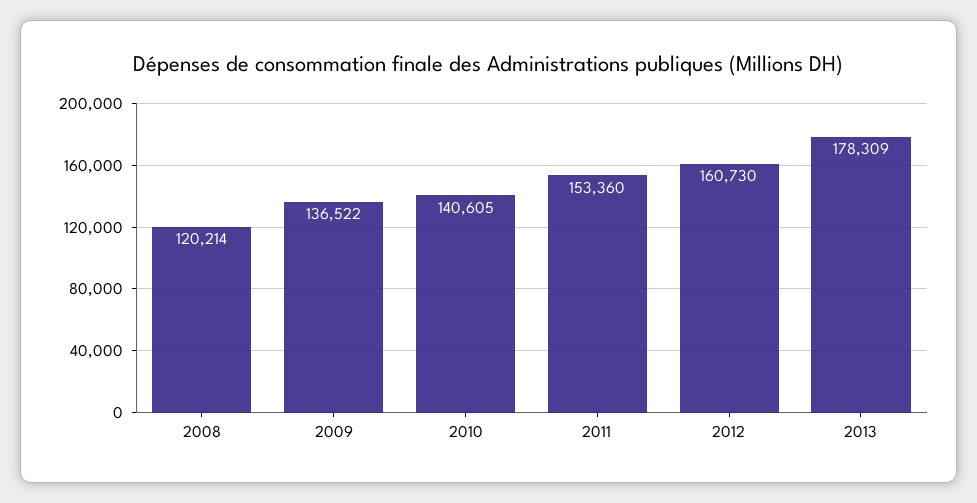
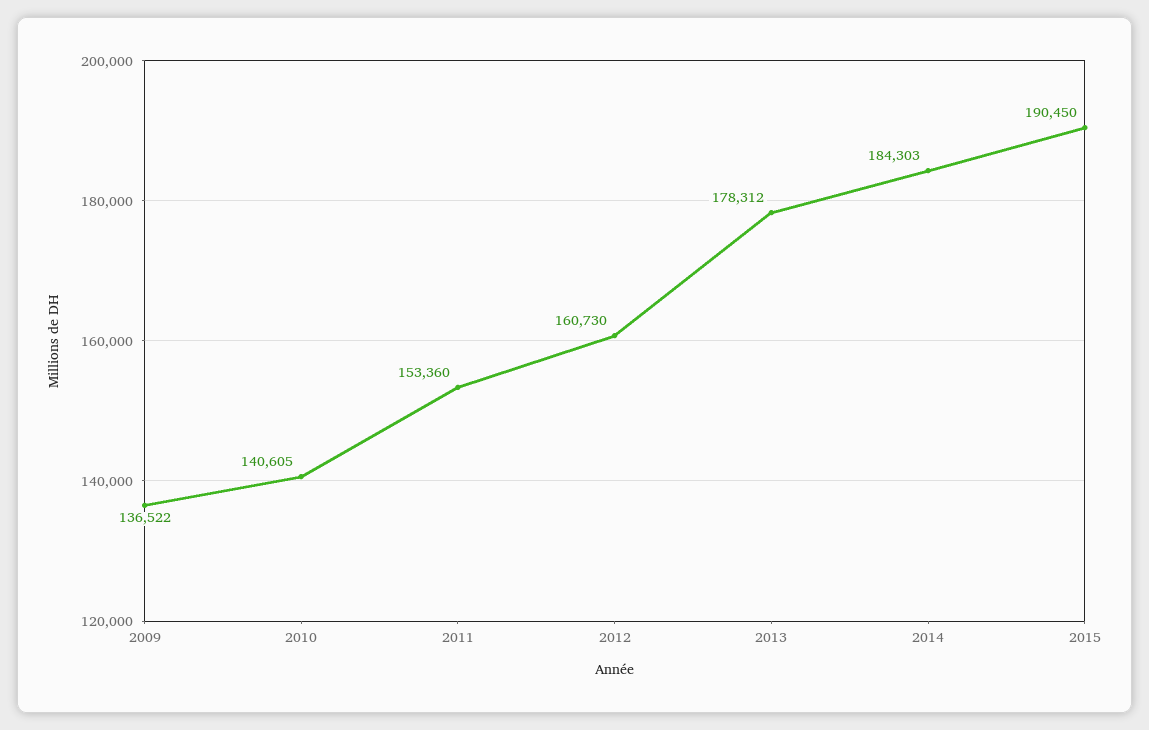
2008: 120214 -> none
2013: 178309 -> 178312
2014: none -> 184303
2015: none -> 190450

